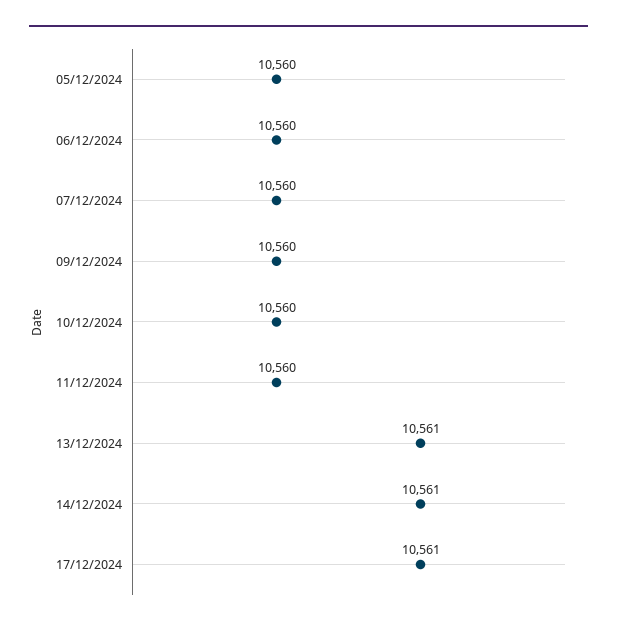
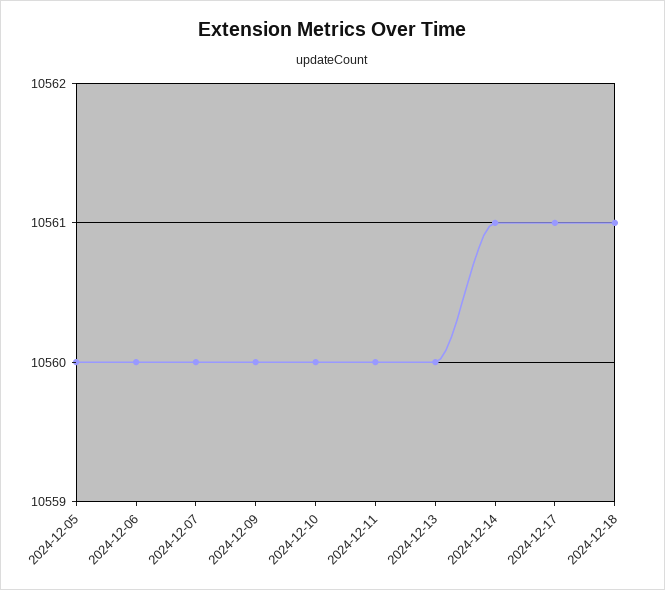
13/12/2024: 10561 -> 10560
2024-12-18: none -> 10561

